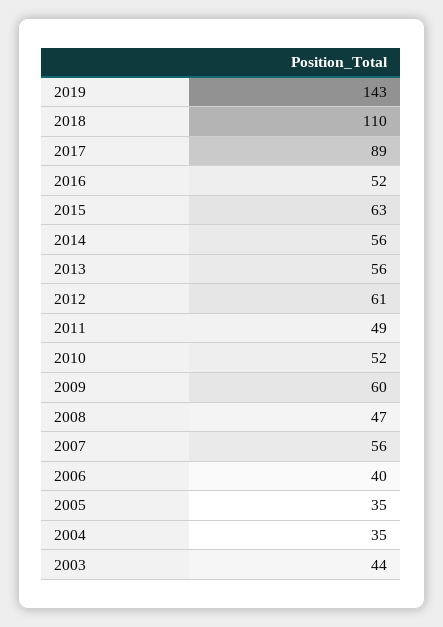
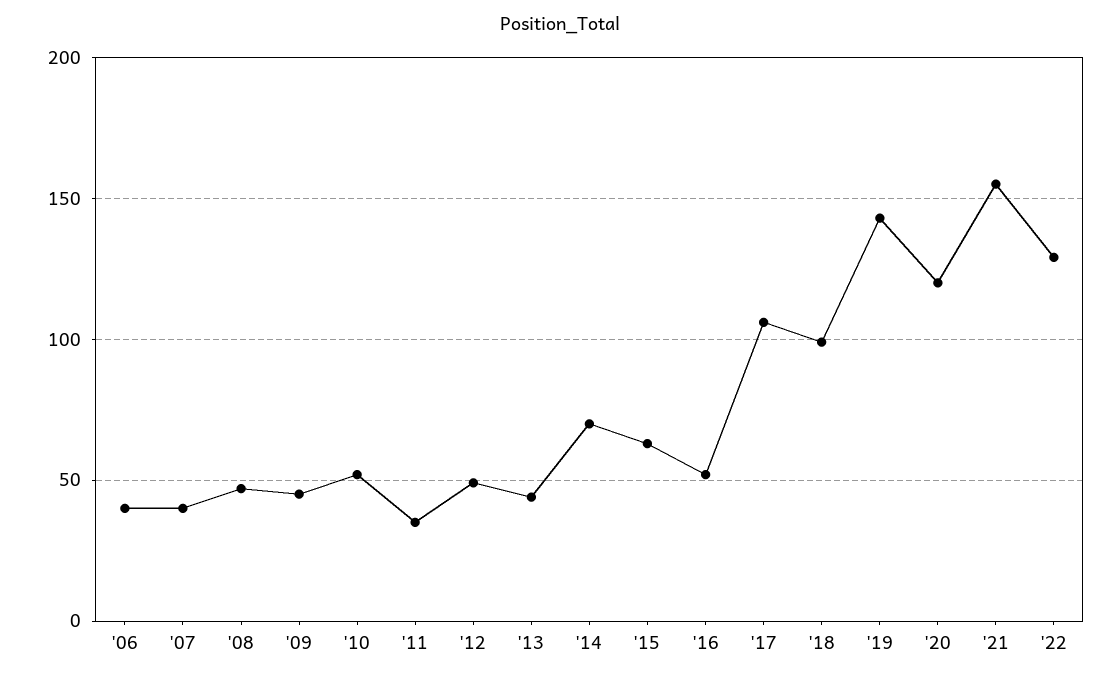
2018: 110 -> 100
2017: 89 -> 105
2014: 56 -> 70
2013: 56 -> 45
2012: 61 -> 50
2011: 49 -> 35
2009: 60 -> 45
2007: 56 -> 40
2005: 35 -> none
2004: 35 -> none
2003: 44 -> none
'20: none -> 120
'21: none -> 155
'22: none -> 130

